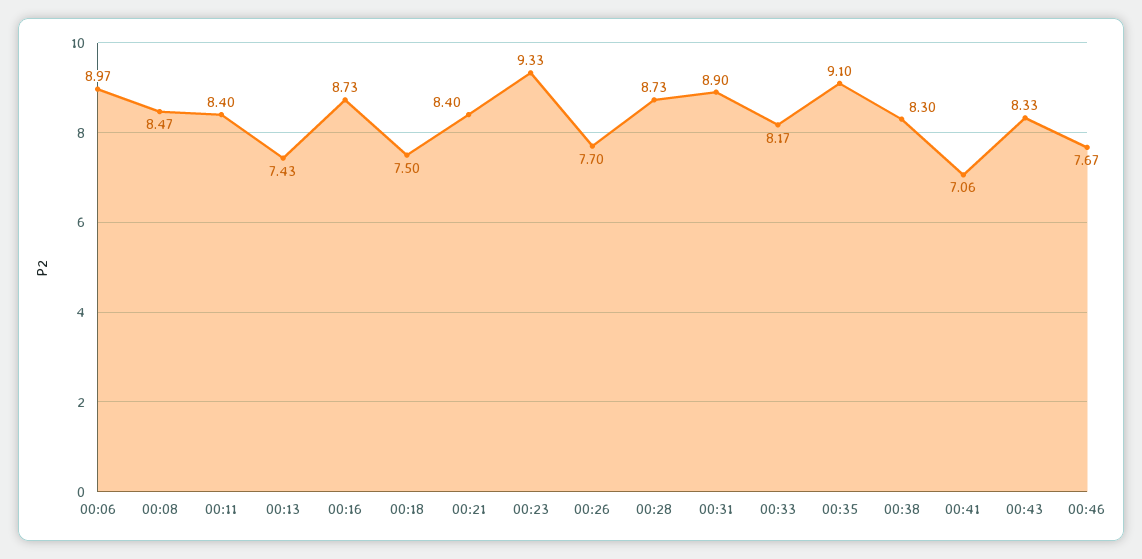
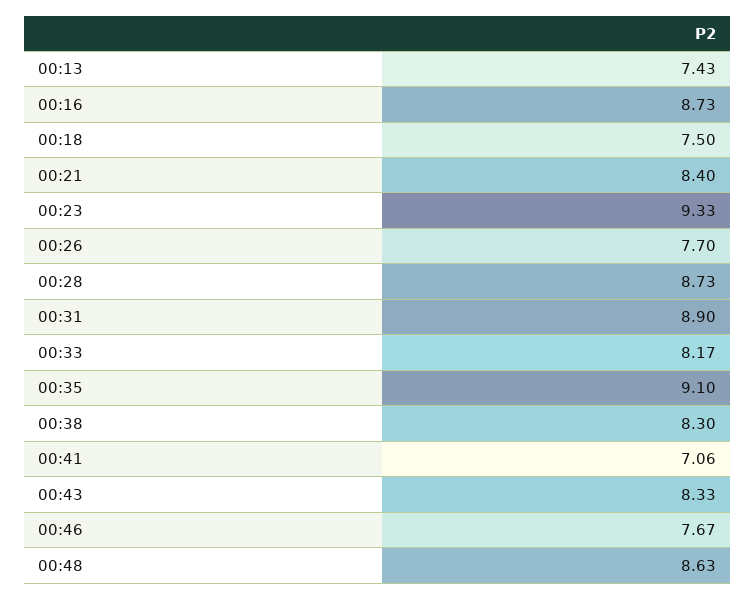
00:06: 8.97 -> none
00:08: 8.47 -> none
00:11: 8.4 -> none
00:48: none -> 8.63

